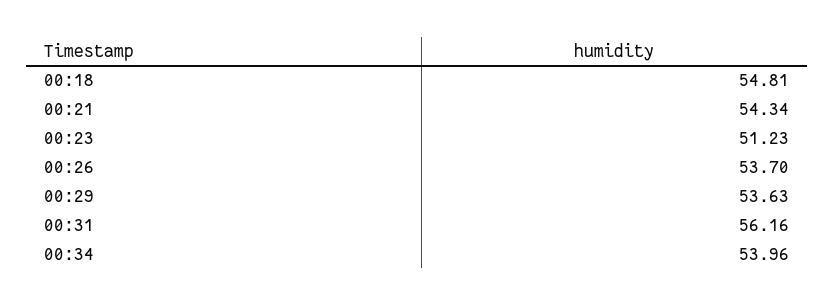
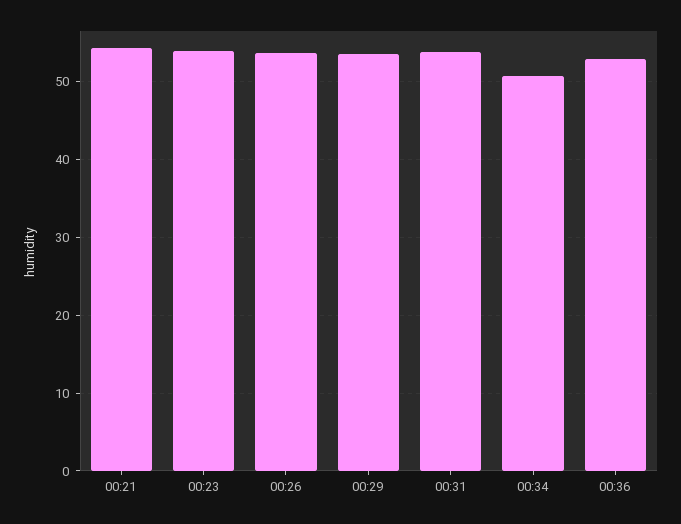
00:18: 54.81 -> none
00:23: 51.23 -> 54
00:31: 56.16 -> 54
00:34: 53.96 -> 51
00:36: none -> 53

